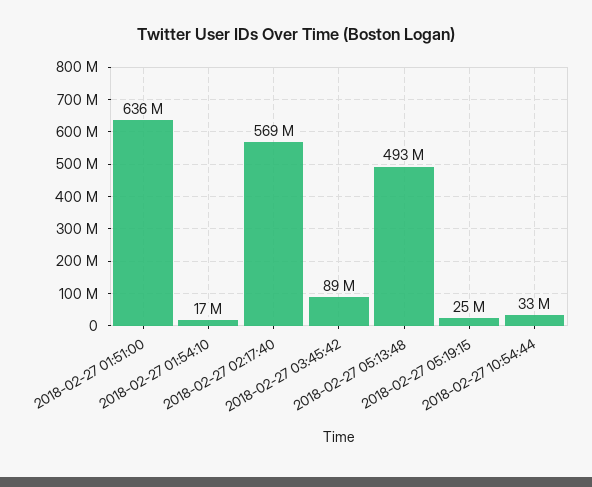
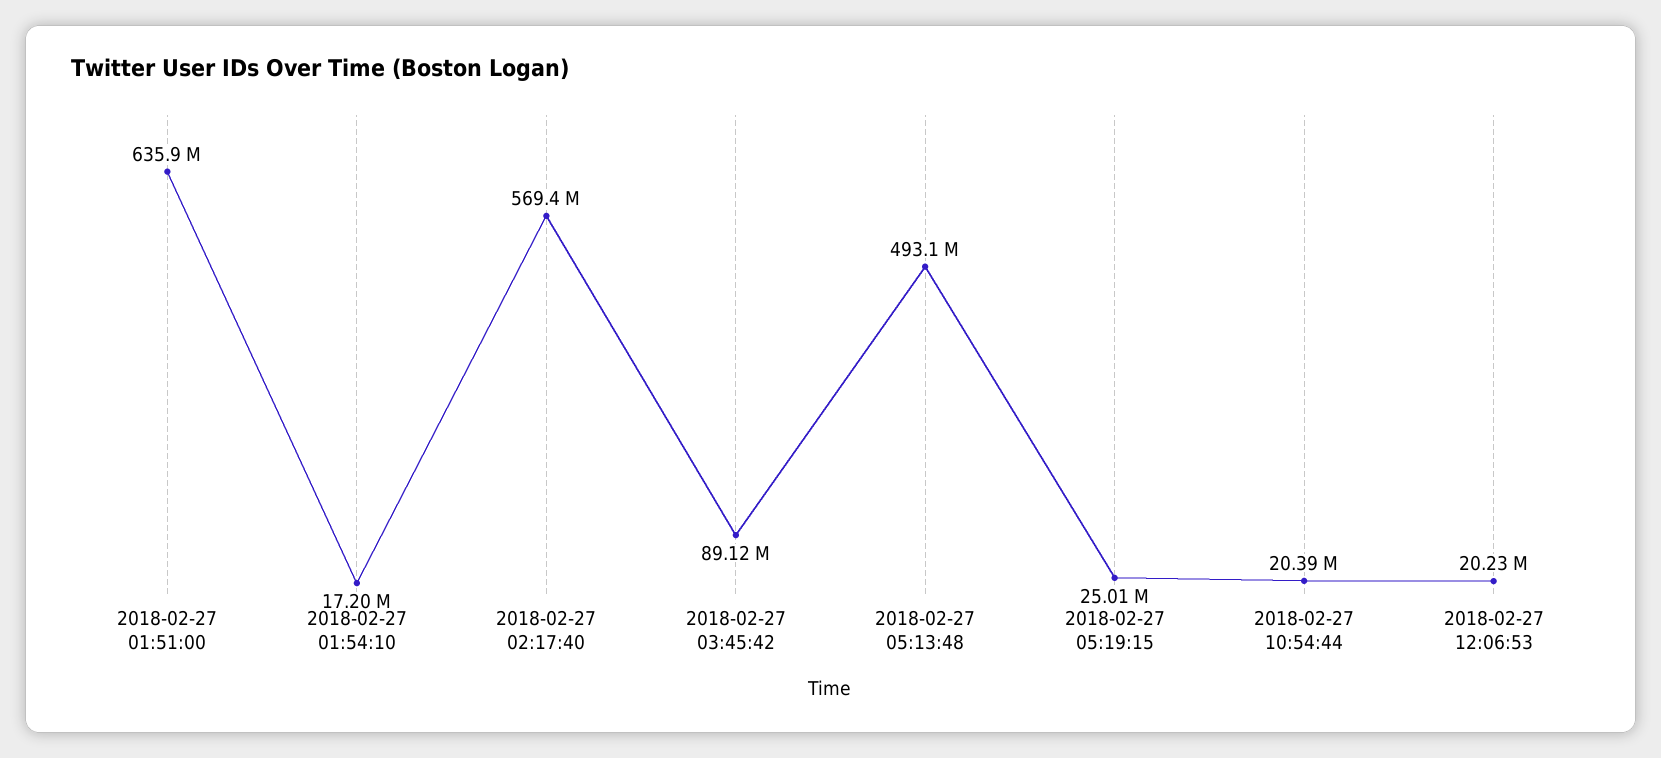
2018-02-27 10:54:44: 33000000 -> 20390000
2018-02-27 12:06:53: none -> 20230000

